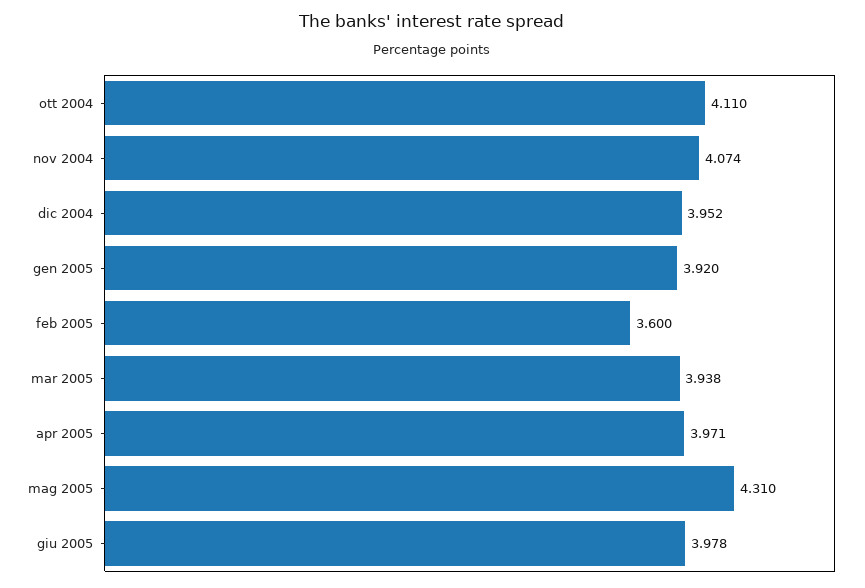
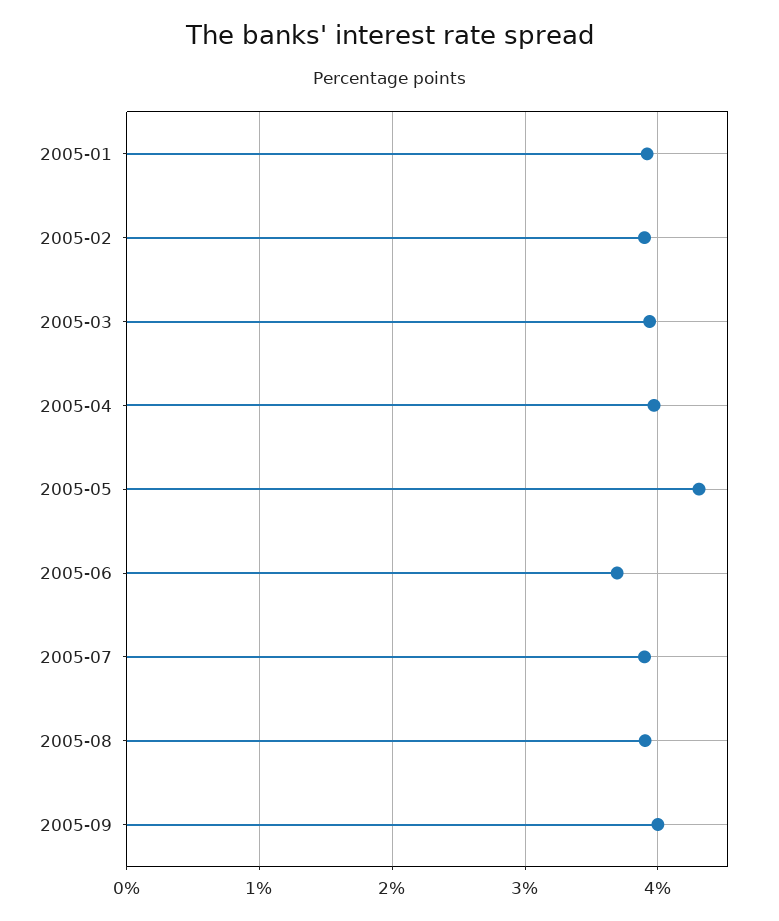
ott 2004: 4.11 -> none
nov 2004: 4.074 -> none
dic 2004: 3.952 -> none
feb 2005: 3.6 -> 3.9
giu 2005: 3.978 -> 3.7
2005-07: none -> 3.9
2005-08: none -> 3.9
2005-09: none -> 4

